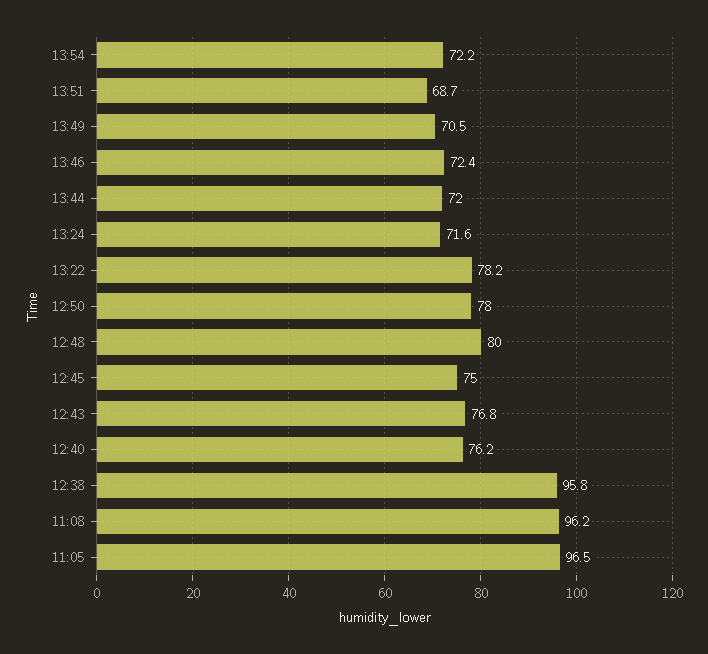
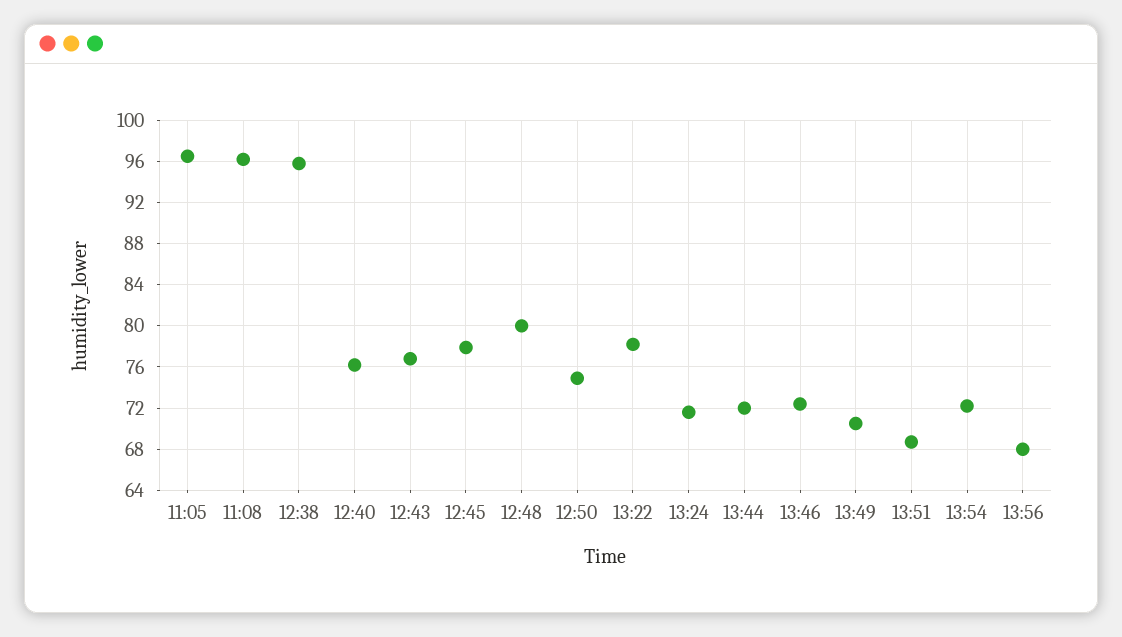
12:50: 78 -> 75
12:45: 75 -> 78
13:56: none -> 68

